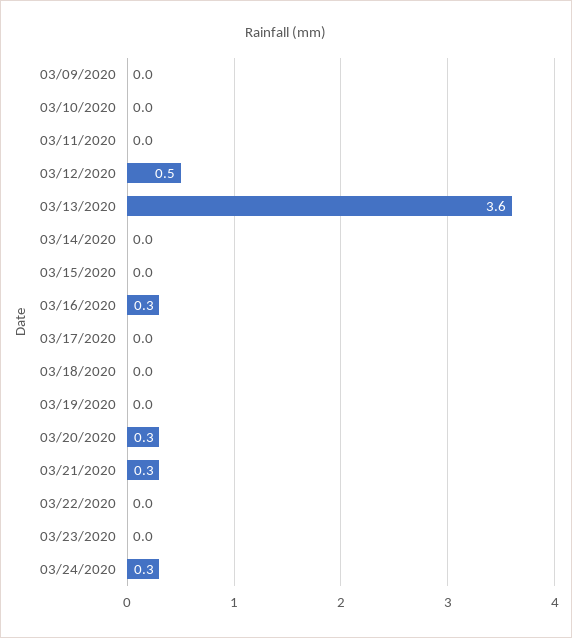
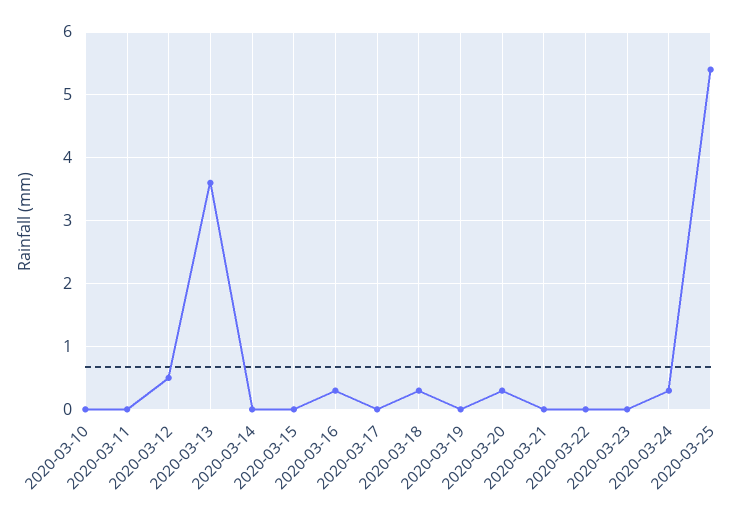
03/09/2020: 0 -> none
03/18/2020: 0 -> 0.3
03/21/2020: 0.3 -> 0
2020-03-25: none -> 5.4

